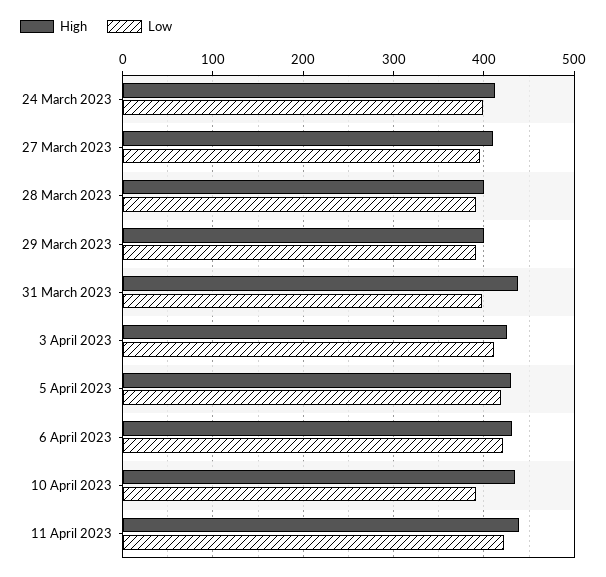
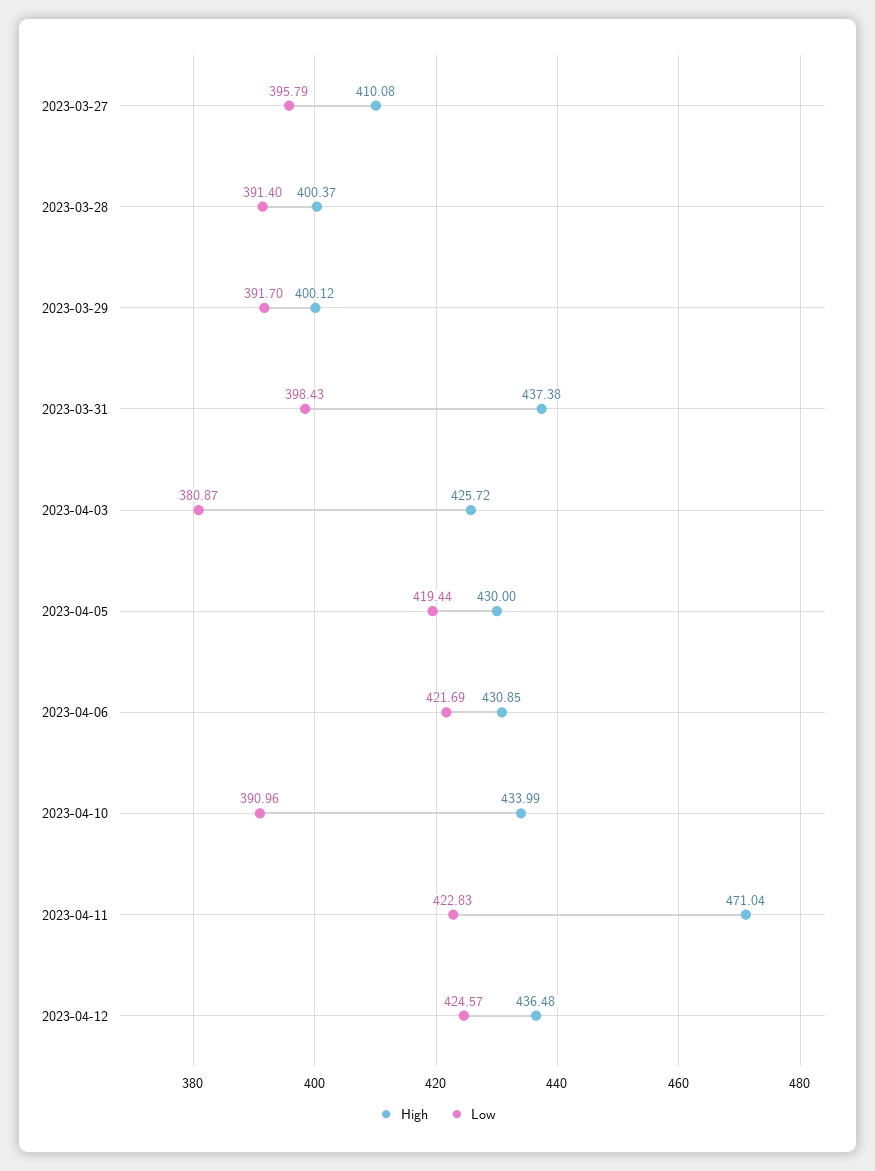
High, 24 March 2023: 410 -> none
Low, 24 March 2023: 400 -> none
Low, 3 April 2023: 410 -> 380.87
High, 11 April 2023: 440 -> 471.04
High, 2023-04-12: none -> 436.48
Low, 2023-04-12: none -> 424.57

